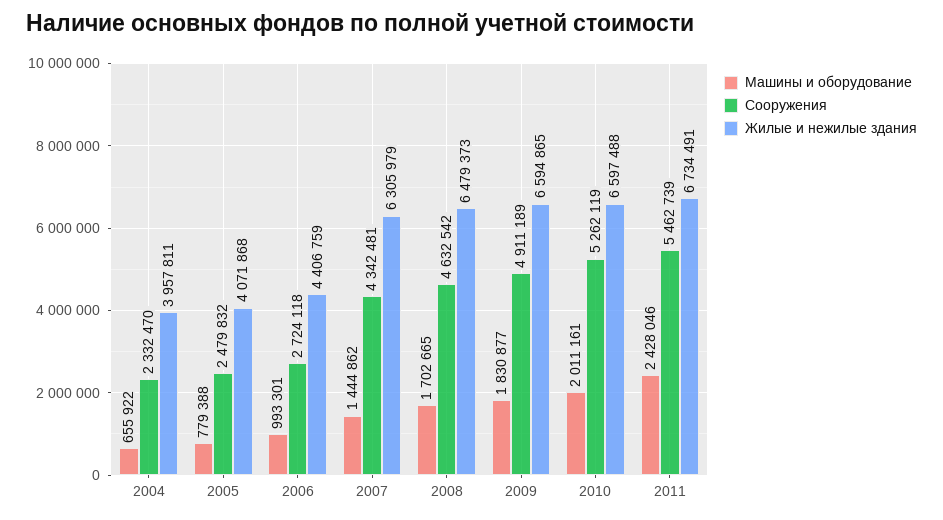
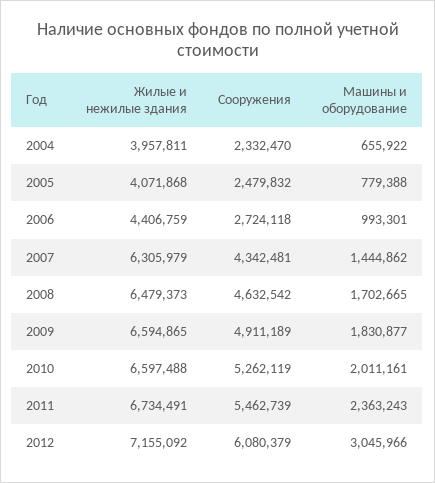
Машины и оборудование, 2011: 2428046 -> 2363243
Жилые и нежилые здания, 2012: none -> 7155092
Сооружения, 2012: none -> 6080379
Машины и оборудование, 2012: none -> 3045966

